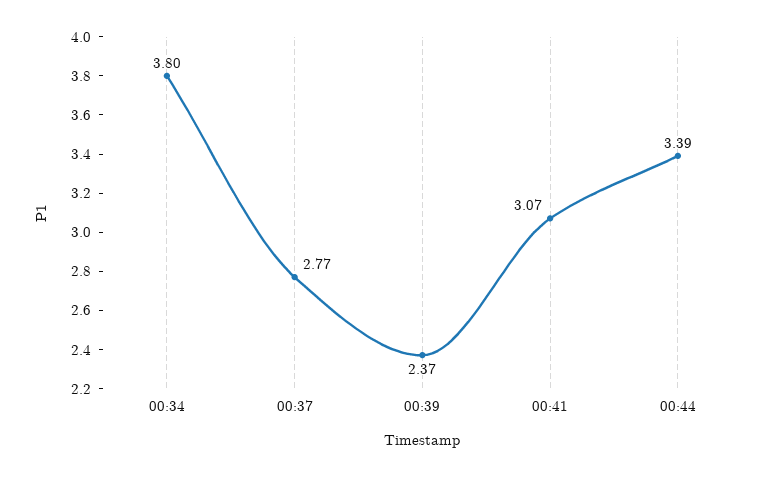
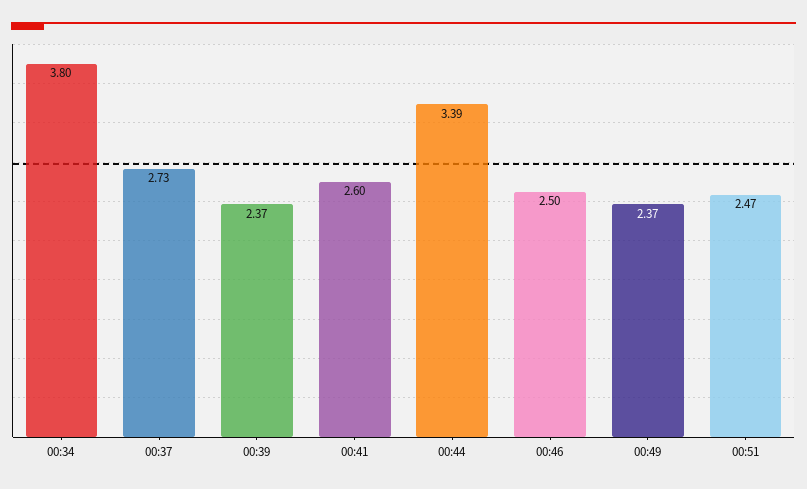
00:37: 2.77 -> 2.73
00:41: 3.07 -> 2.6
00:46: none -> 2.5
00:49: none -> 2.37
00:51: none -> 2.47

